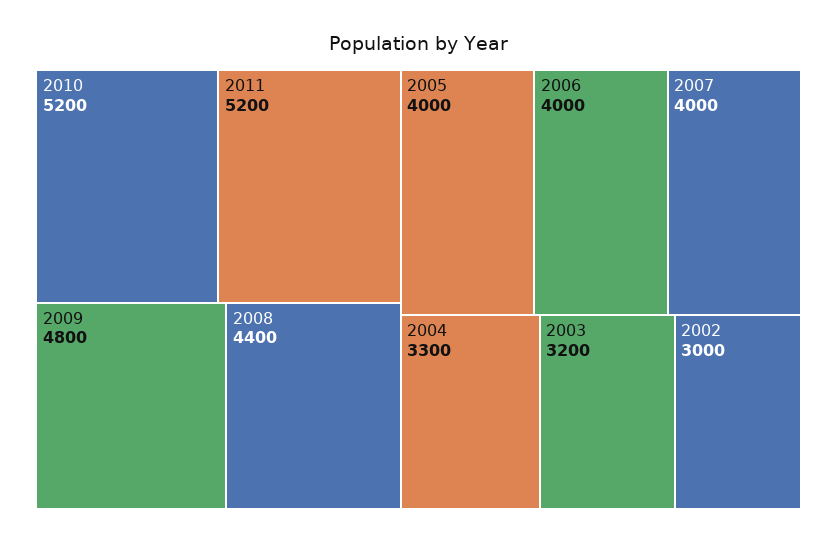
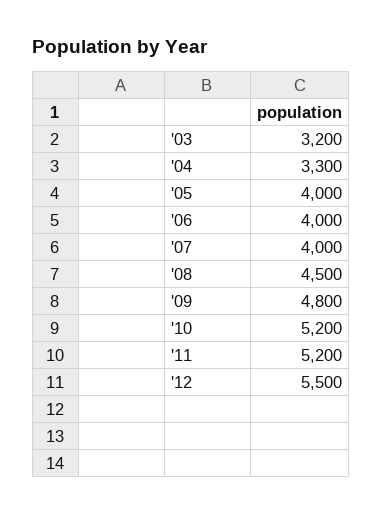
2008: 4400 -> 4500
2002: 3000 -> none
'12: none -> 5500

